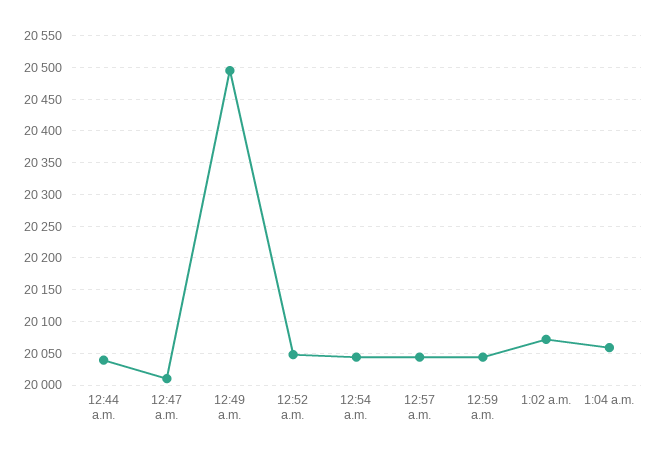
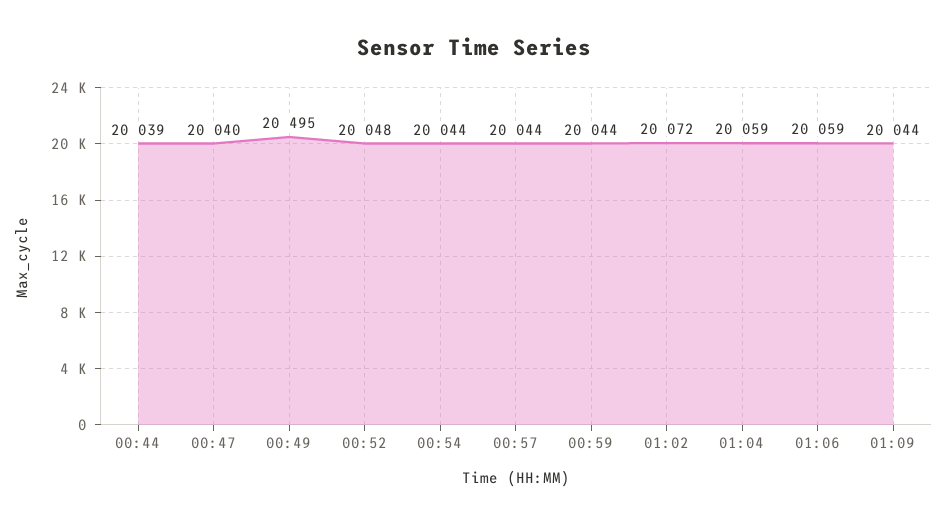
12:47 a.m.: 20010 -> 20040
01:06: none -> 20059
01:09: none -> 20044

